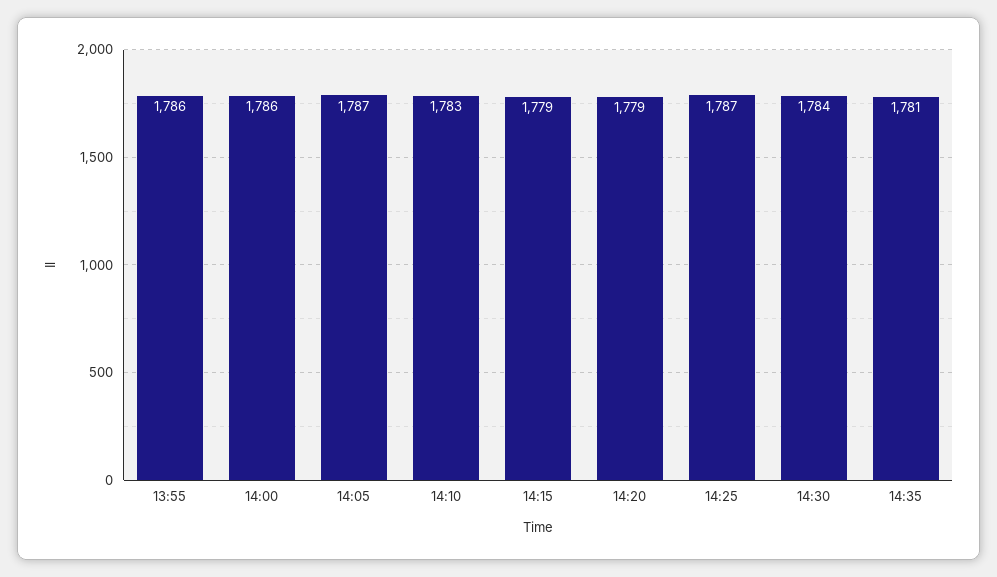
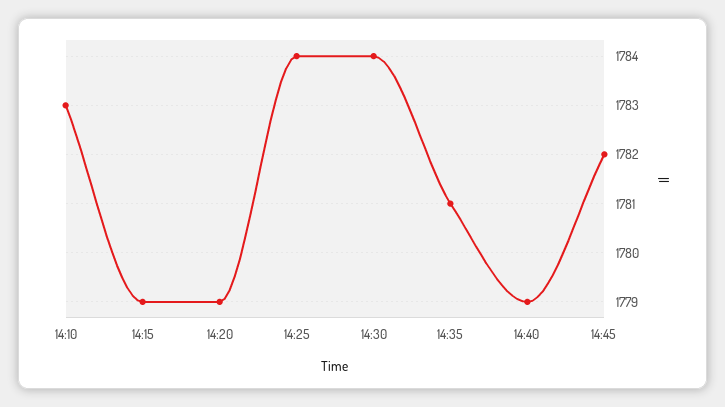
13:55: 1786 -> none
14:00: 1786 -> none
14:05: 1787 -> none
14:25: 1787 -> 1784
14:40: none -> 1779
14:45: none -> 1782

